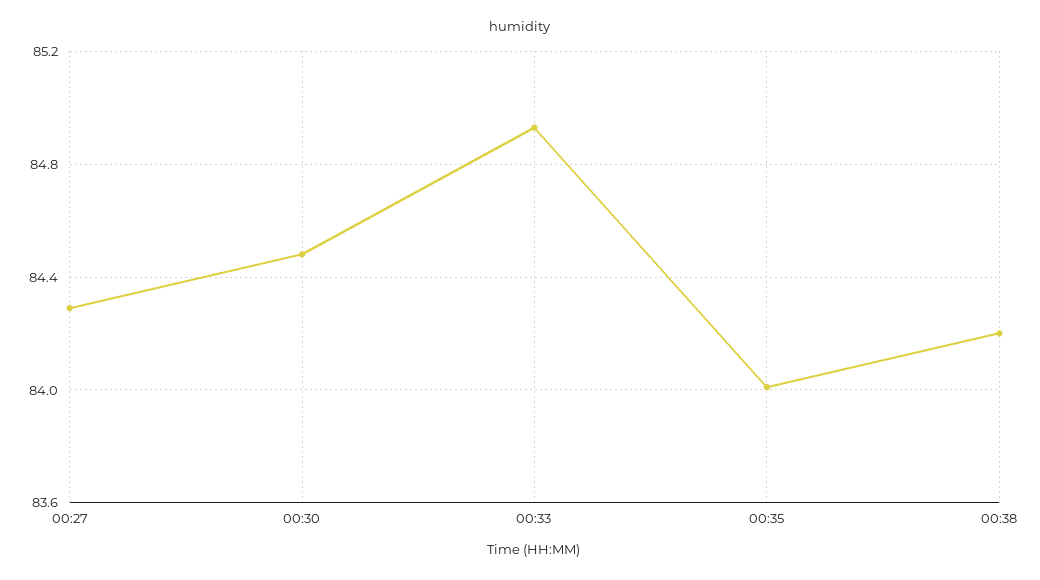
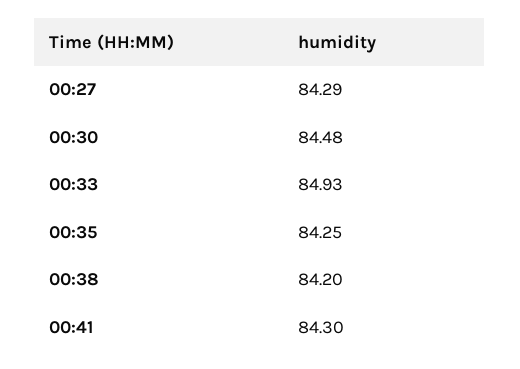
00:35: 84 -> 84.25
00:41: none -> 84.3

